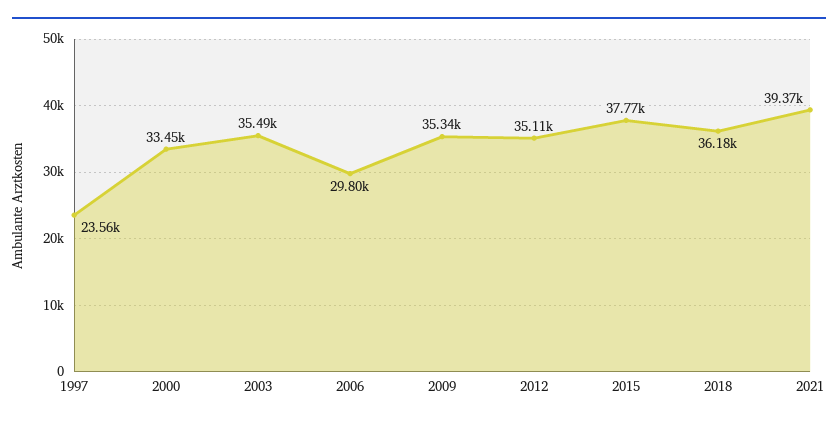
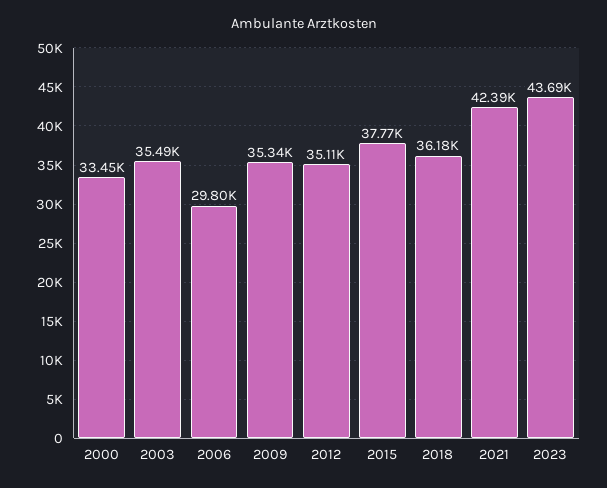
1997: 23560 -> none
2021: 39370 -> 42390
2023: none -> 43690

